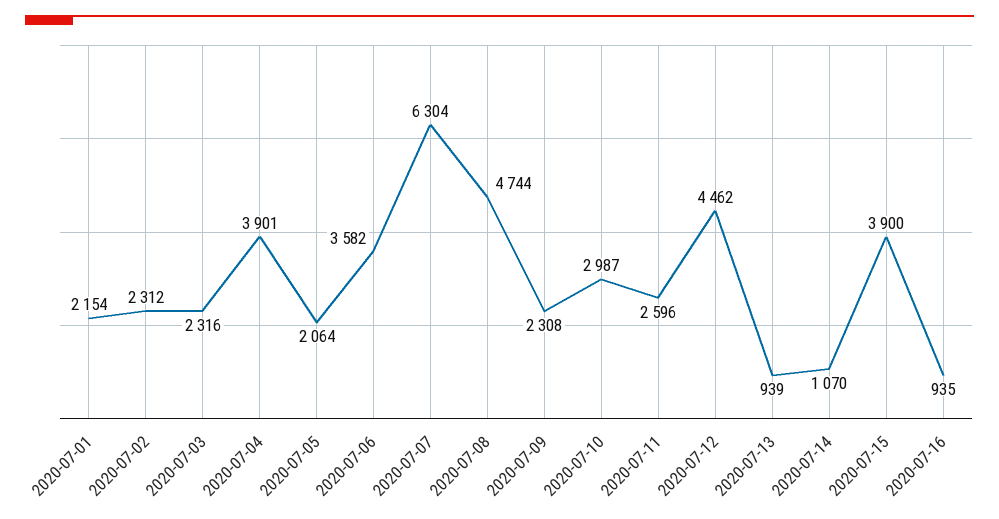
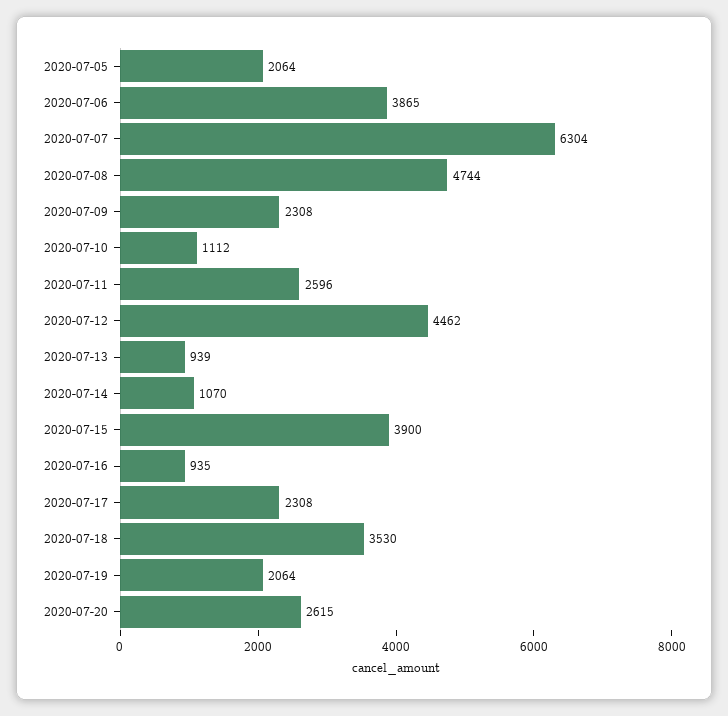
2020-07-01: 2154 -> none
2020-07-02: 2312 -> none
2020-07-03: 2316 -> none
2020-07-04: 3901 -> none
2020-07-06: 3582 -> 3865
2020-07-10: 2987 -> 1112
2020-07-17: none -> 2308
2020-07-18: none -> 3530
2020-07-19: none -> 2064
2020-07-20: none -> 2615

